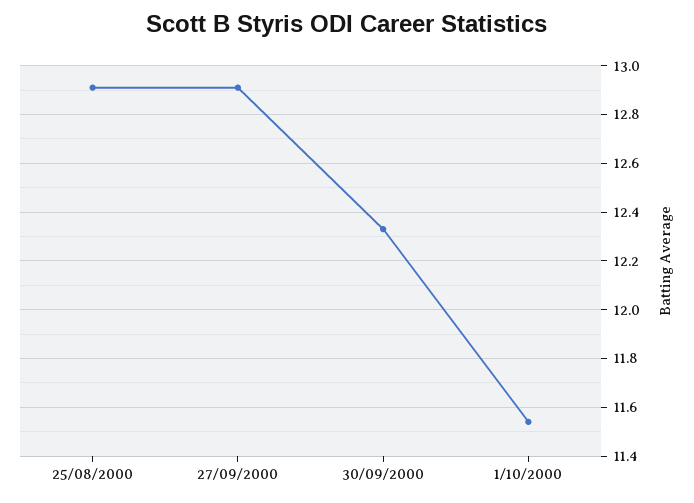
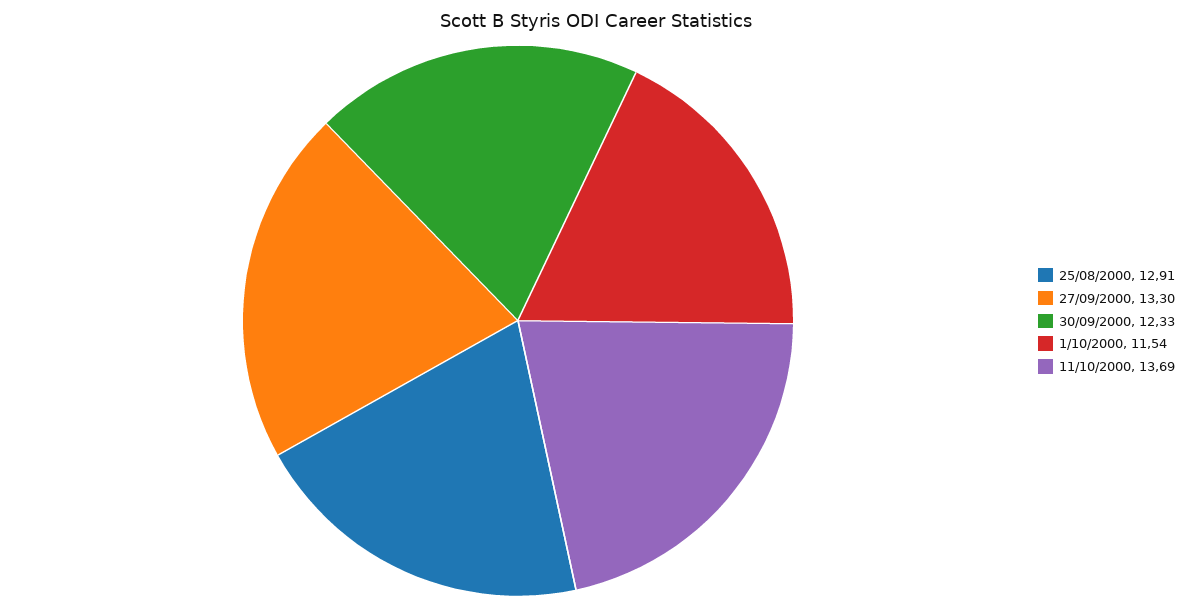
27/09/2000: 12.9 -> 13.3
11/10/2000: none -> 13.69

